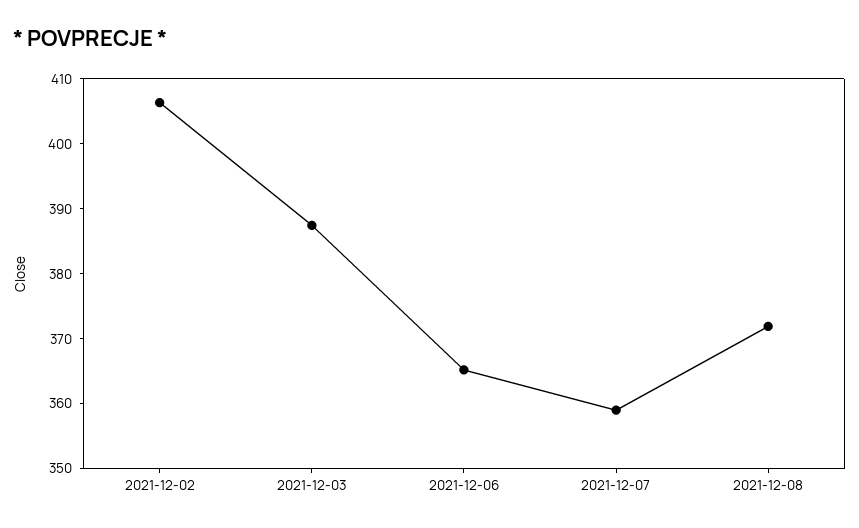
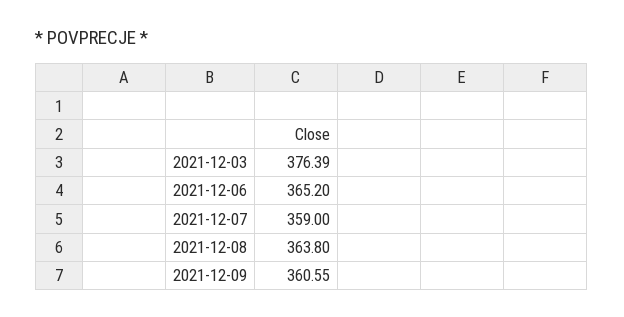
2021-12-02: 406 -> none
2021-12-03: 388 -> 376.39
2021-12-08: 372 -> 363.8
2021-12-09: none -> 360.55

